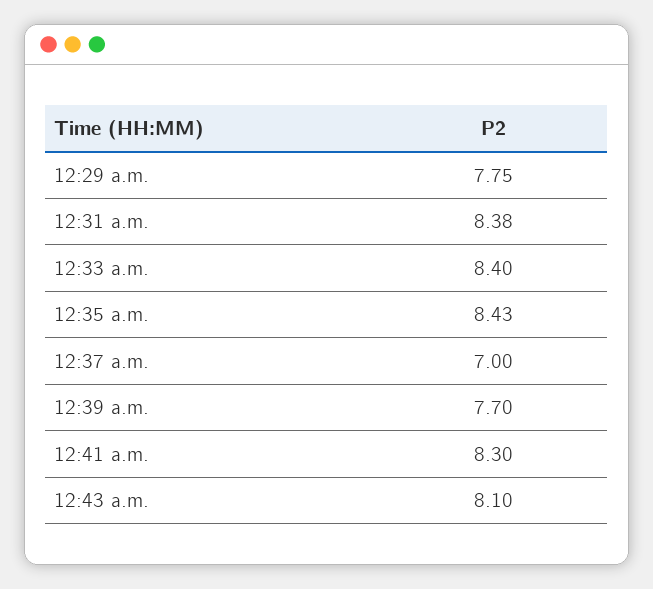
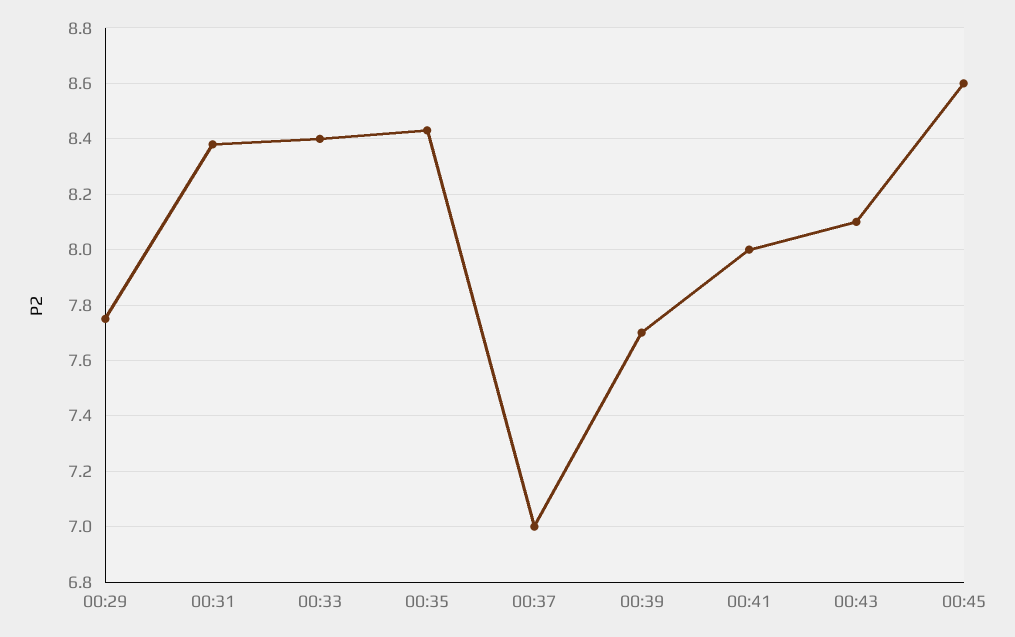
12:41 a.m.: 8.3 -> 8
00:45: none -> 8.6

